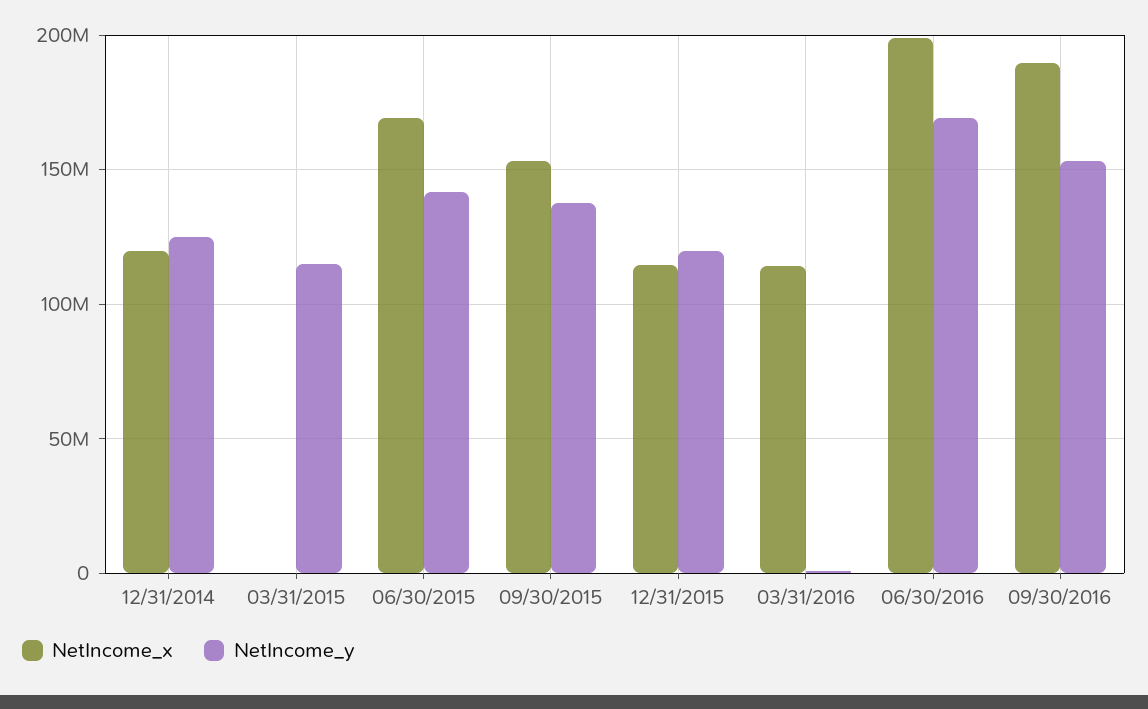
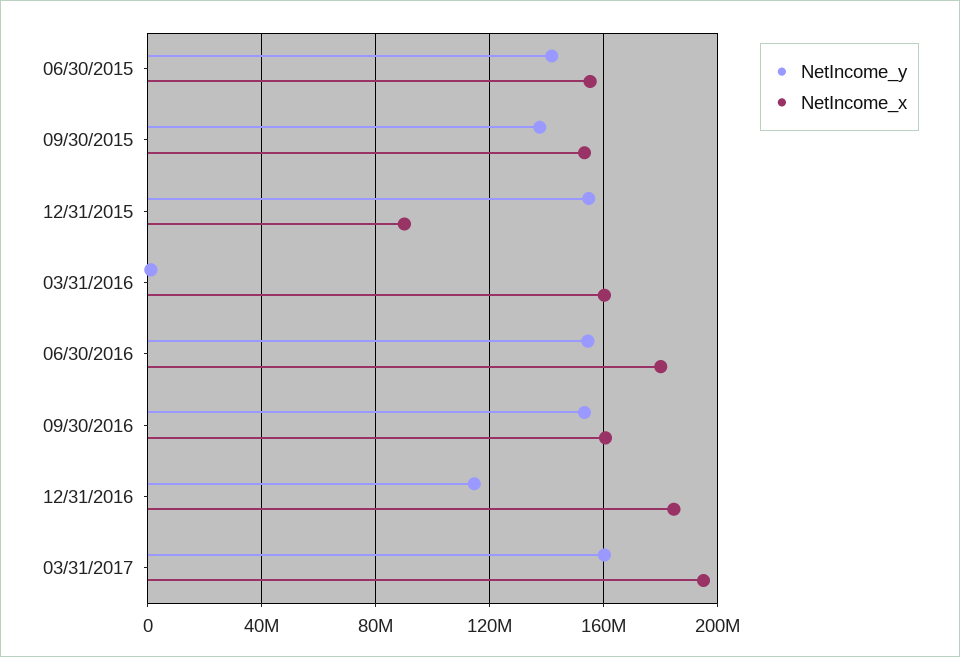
NetIncome_x, 12/31/2014: 120000000 -> none
NetIncome_y, 12/31/2014: 125000000 -> none
NetIncome_x, 03/31/2015: 0 -> none
NetIncome_y, 03/31/2015: 115000000 -> none
NetIncome_x, 06/30/2015: 170000000 -> 155000000
NetIncome_x, 12/31/2015: 115000000 -> 90000000
NetIncome_y, 12/31/2015: 120000000 -> 155000000
NetIncome_x, 03/31/2016: 115000000 -> 160000000
NetIncome_x, 06/30/2016: 200000000 -> 180000000
NetIncome_y, 06/30/2016: 170000000 -> 155000000
NetIncome_x, 09/30/2016: 190000000 -> 160000000
NetIncome_y, 12/31/2016: none -> 115000000
NetIncome_x, 12/31/2016: none -> 185000000
NetIncome_y, 03/31/2017: none -> 160000000
NetIncome_x, 03/31/2017: none -> 195000000

